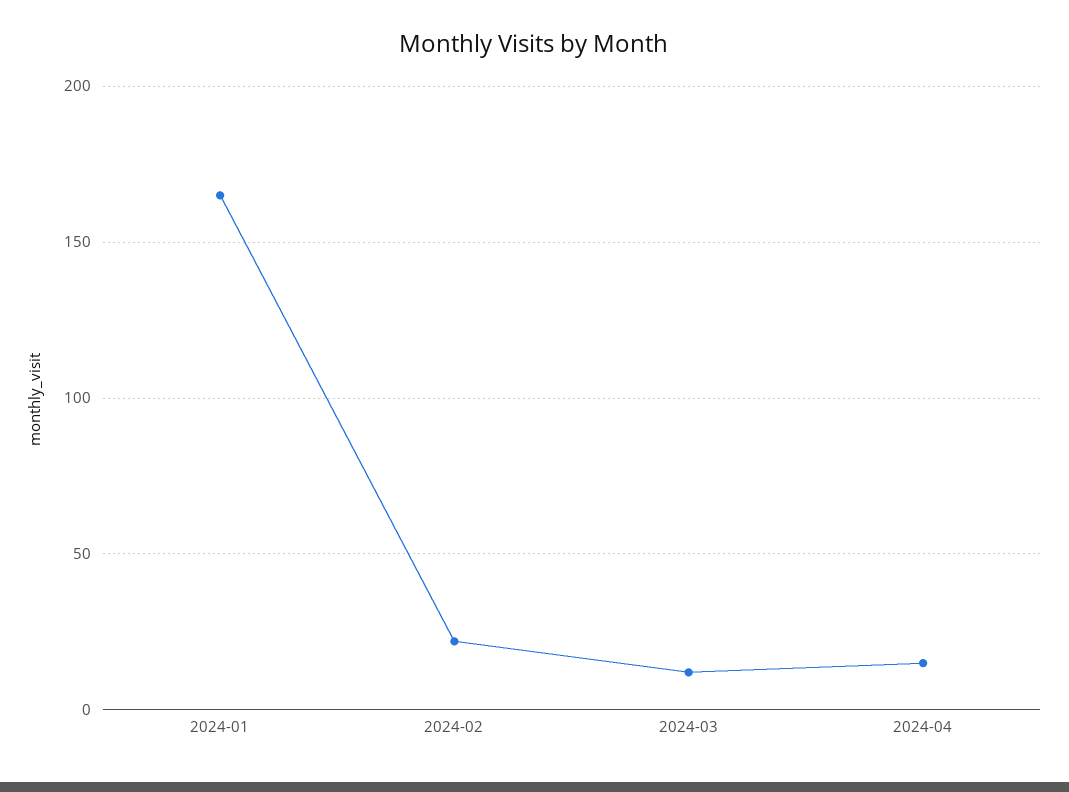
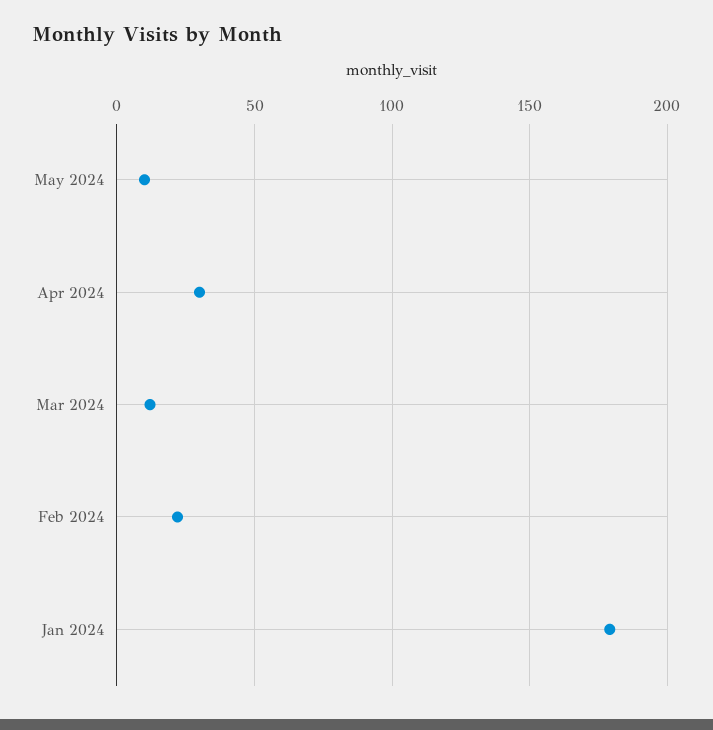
2024-01: 165 -> 180
2024-04: 15 -> 30
May 2024: none -> 10

